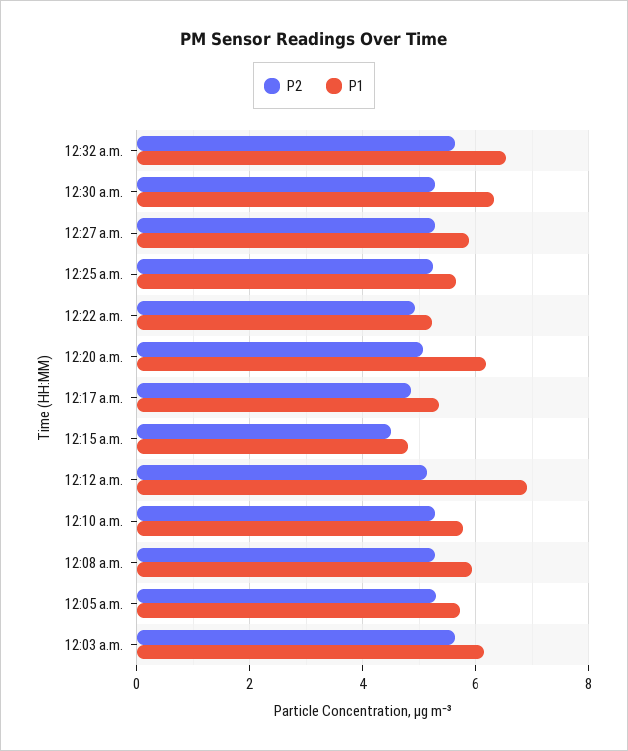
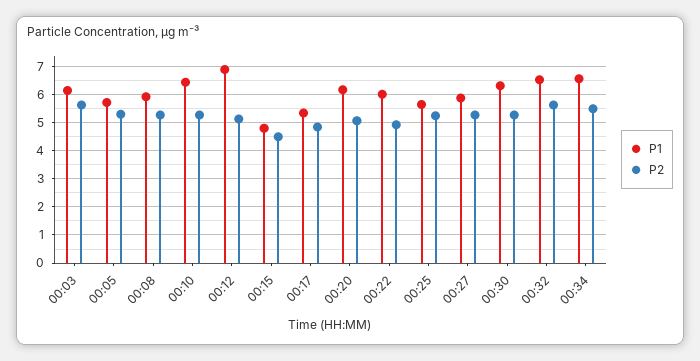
P1, 12:22 a.m.: 5.2 -> 6
P1, 12:10 a.m.: 5.8 -> 6.5
P1, 00:34: none -> 6.5
P2, 00:34: none -> 5.5

